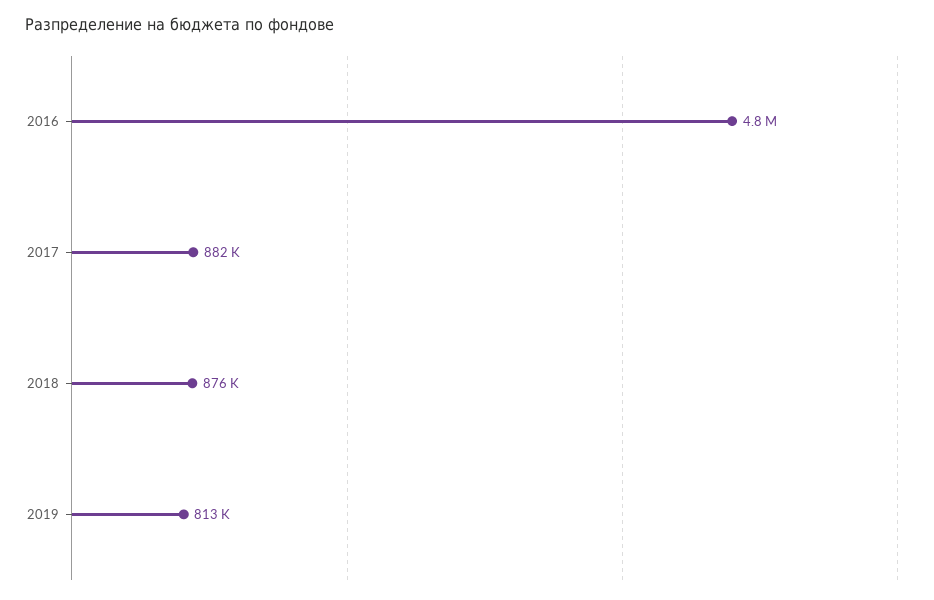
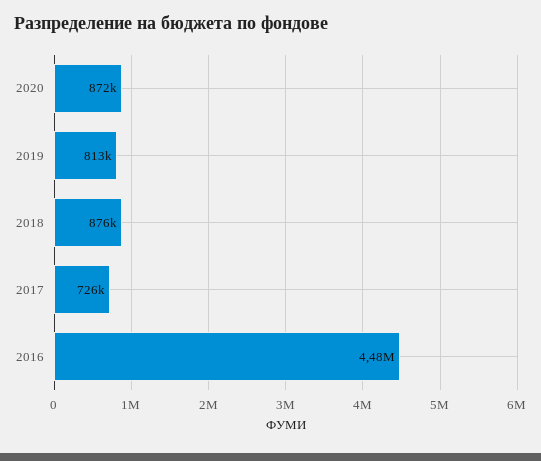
2016: 4800000 -> 4480000
2017: 882000 -> 726000
2020: none -> 872000

